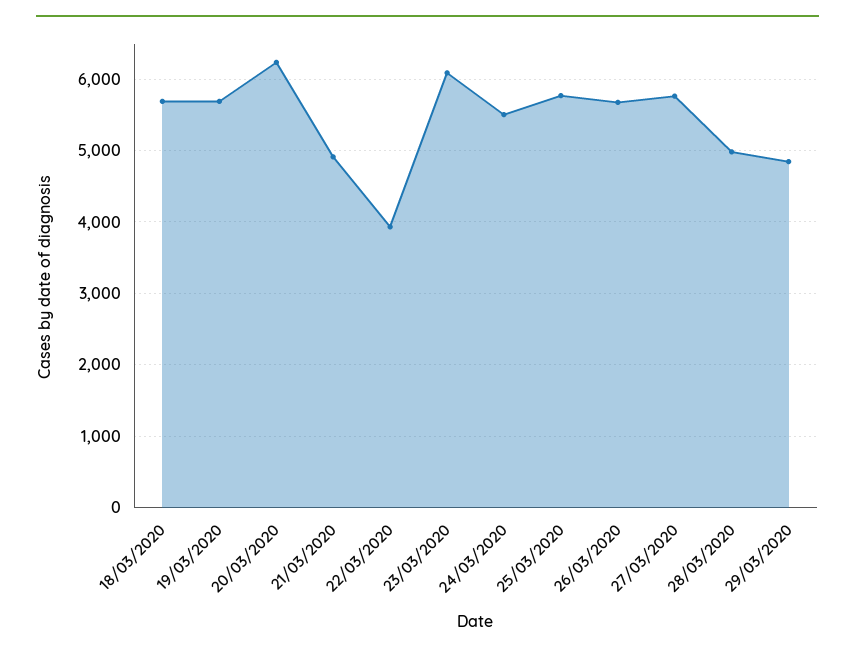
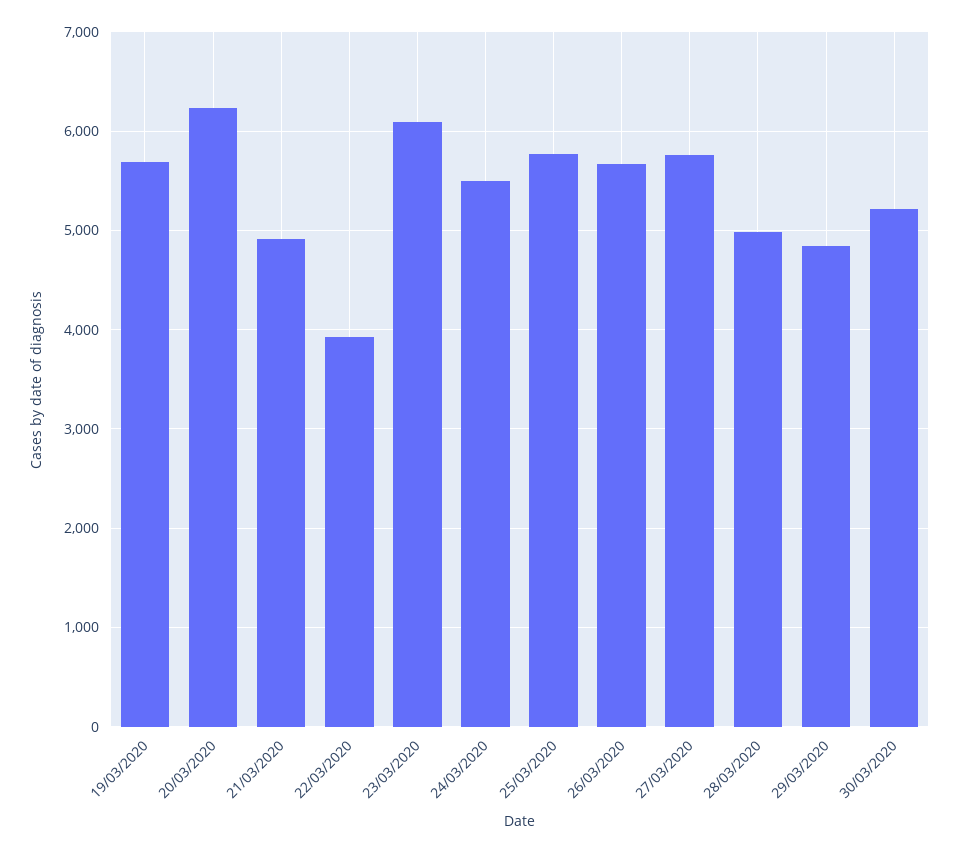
18/03/2020: 5700 -> none
30/03/2020: none -> 5200

